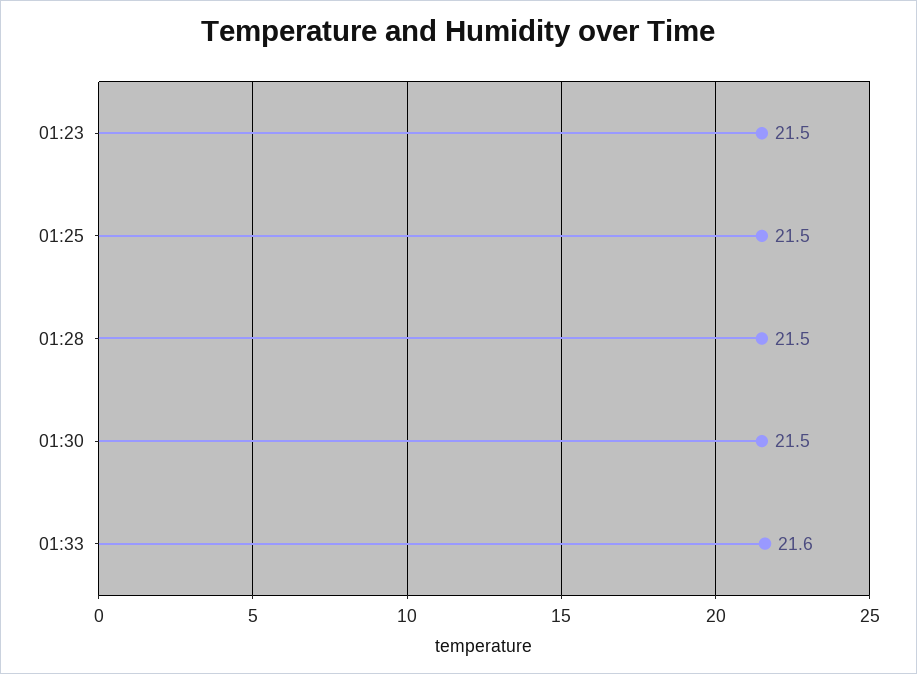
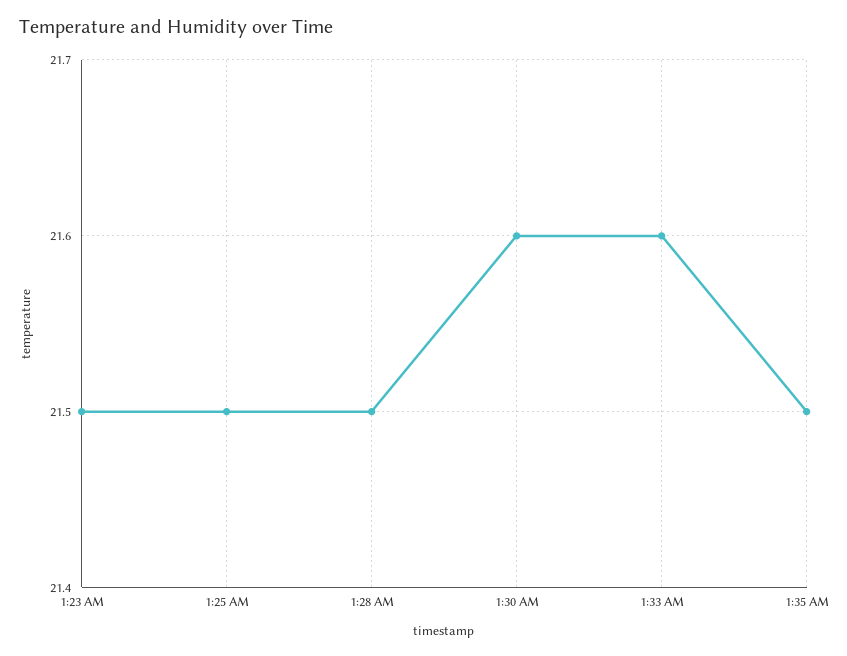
01:30: 21.5 -> 21.6
1:35 AM: none -> 21.5

